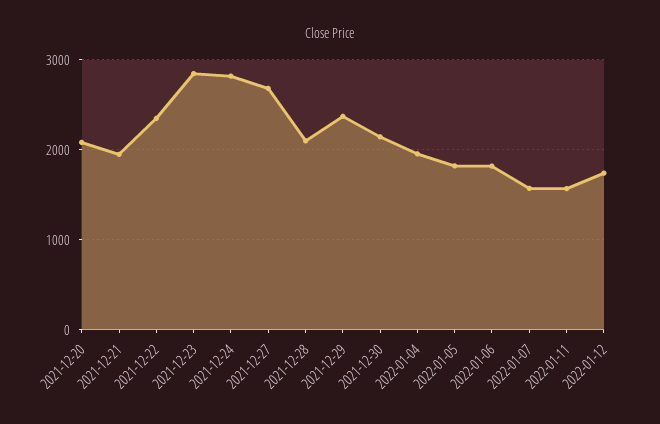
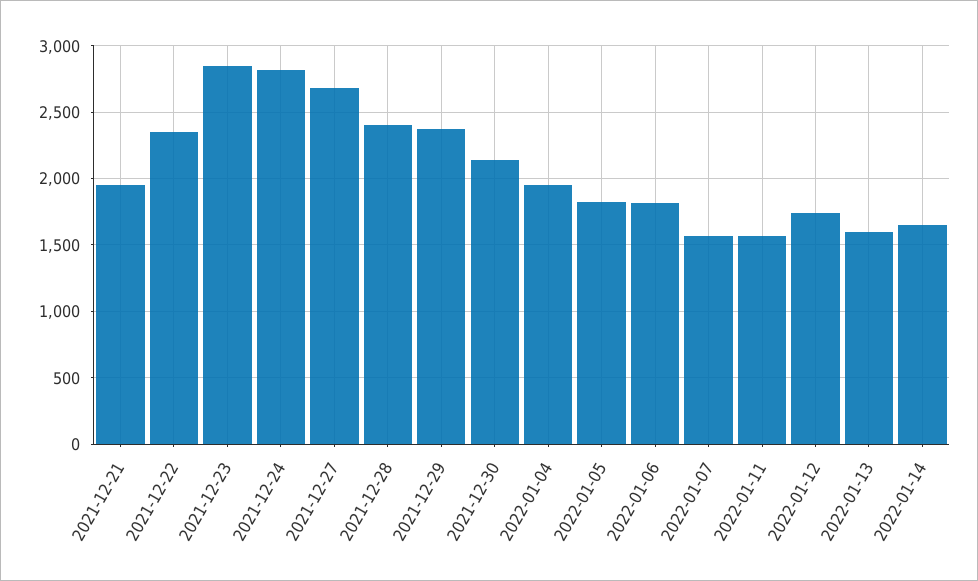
2021-12-20: 2100 -> none
2021-12-28: 2100 -> 2400
2022-01-13: none -> 1600
2022-01-14: none -> 1650

